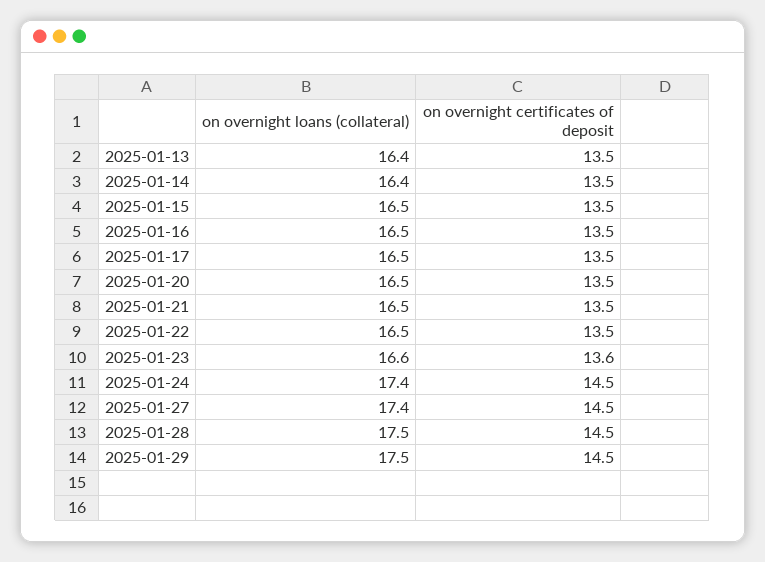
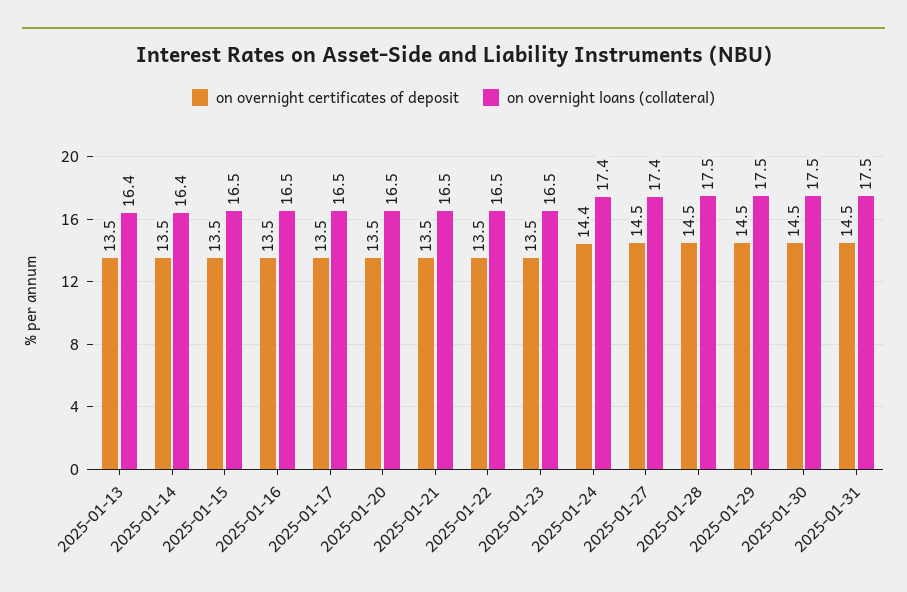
on overnight loans (collateral), 2025-01-23: 16.6 -> 16.5
on overnight certificates of deposit, 2025-01-23: 13.6 -> 13.5
on overnight certificates of deposit, 2025-01-24: 14.5 -> 14.4
on overnight certificates of deposit, 2025-01-30: none -> 14.5
on overnight loans (collateral), 2025-01-30: none -> 17.5
on overnight certificates of deposit, 2025-01-31: none -> 14.5
on overnight loans (collateral), 2025-01-31: none -> 17.5

